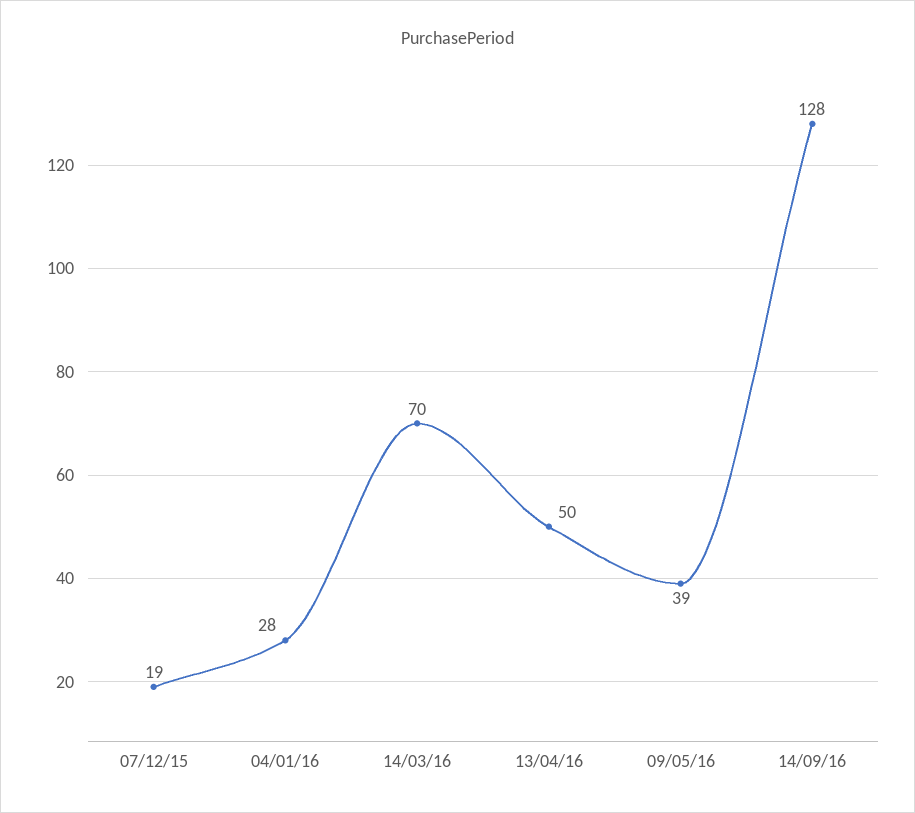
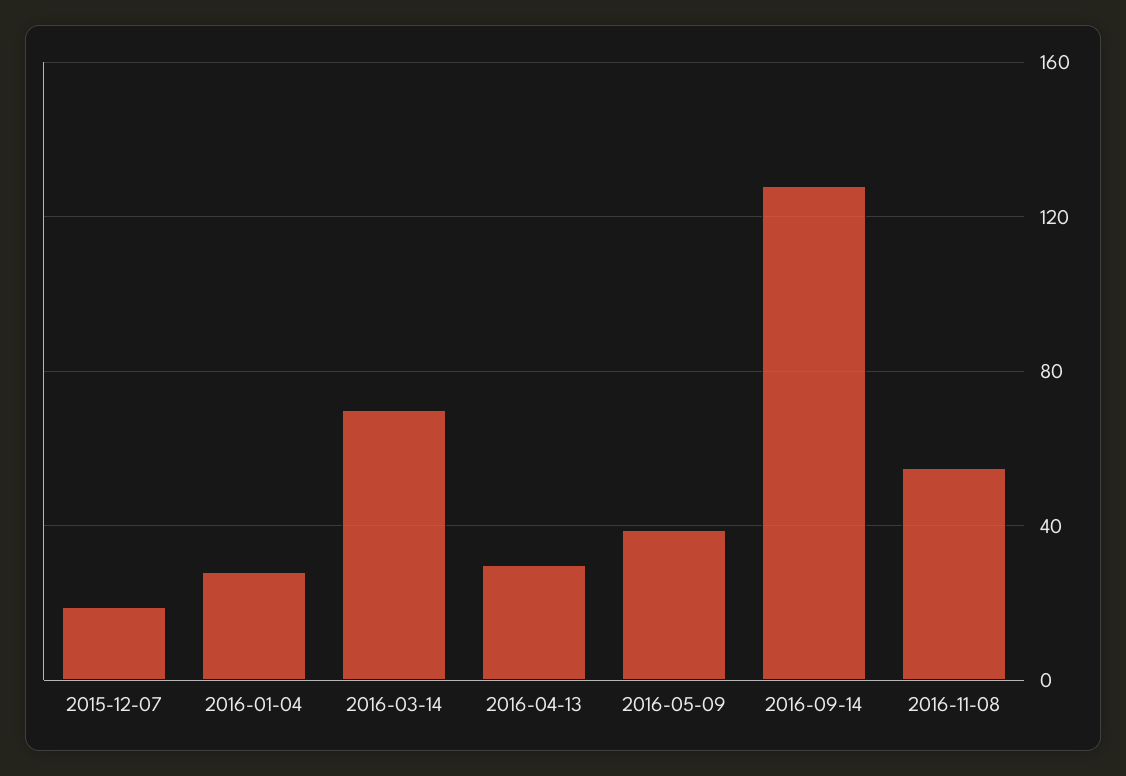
13/04/16: 50 -> 30
2016-11-08: none -> 55

